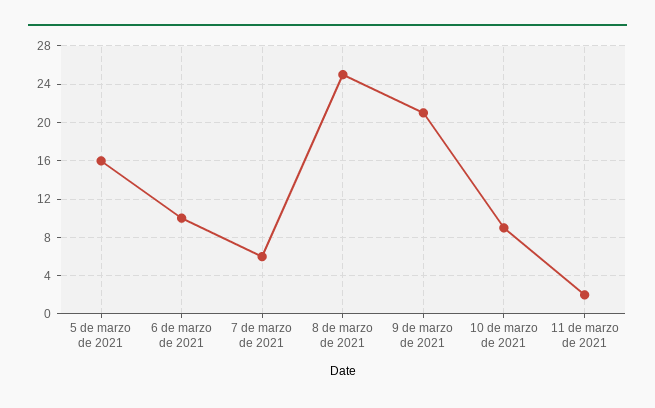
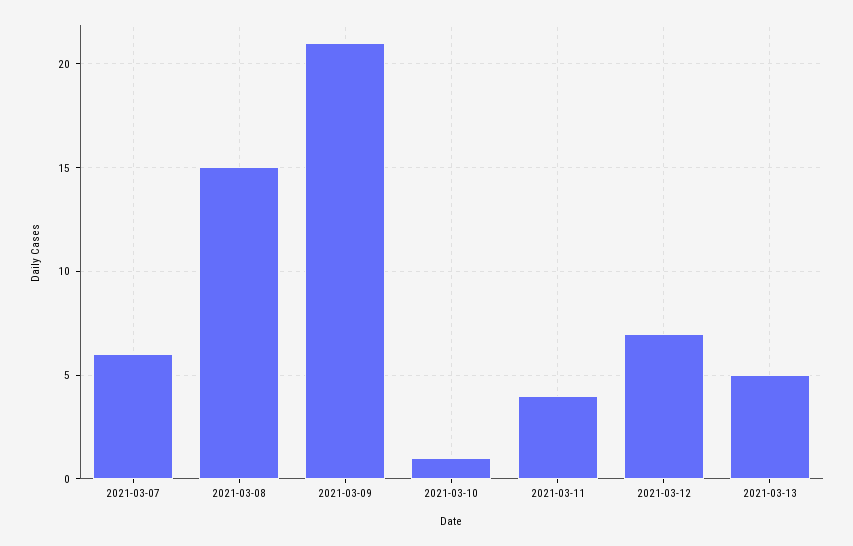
5 de marzo de 2021: 16 -> none
6 de marzo de 2021: 10 -> none
8 de marzo de 2021: 25 -> 15
10 de marzo de 2021: 9 -> 1
11 de marzo de 2021: 2 -> 4
2021-03-12: none -> 7
2021-03-13: none -> 5

